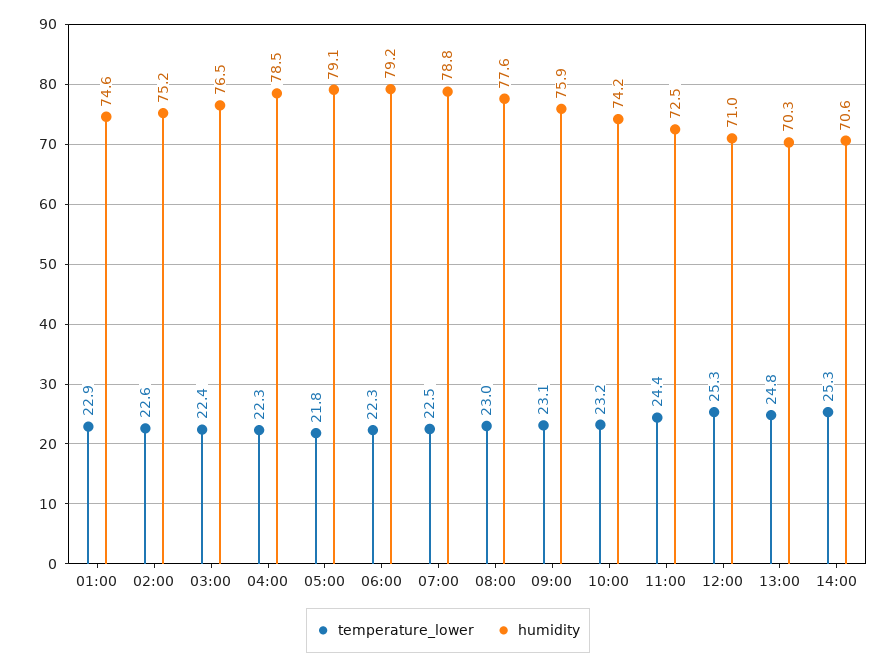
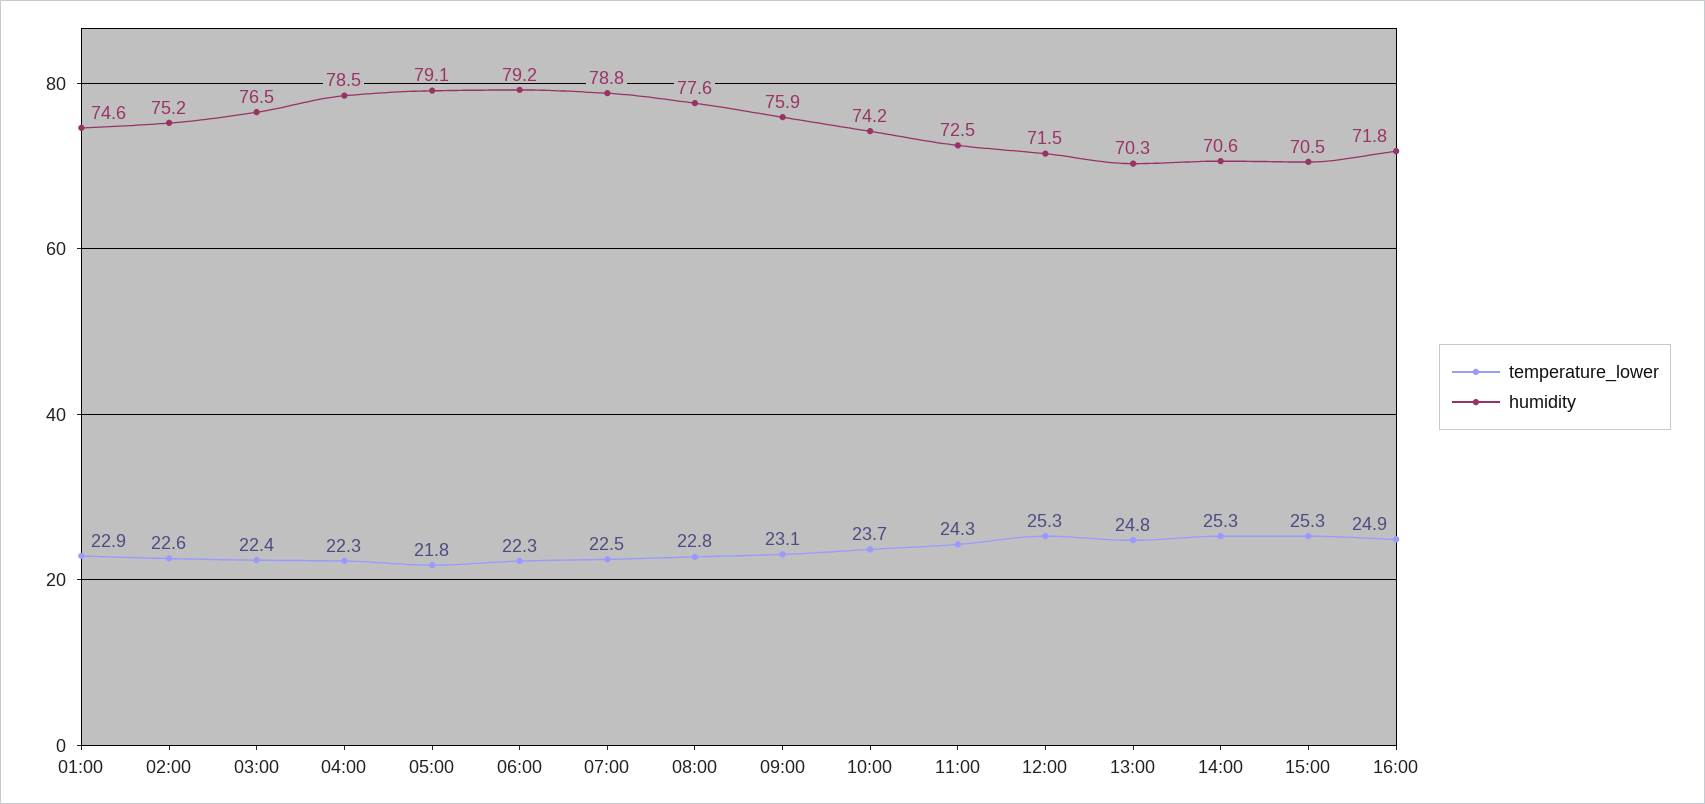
temperature_lower, 08:00: 23 -> 22.8
temperature_lower, 10:00: 23.2 -> 23.7
temperature_lower, 11:00: 24.4 -> 24.3
humidity, 12:00: 71 -> 71.5
temperature_lower, 15:00: none -> 25.3
humidity, 15:00: none -> 70.5
temperature_lower, 16:00: none -> 24.9
humidity, 16:00: none -> 71.8

